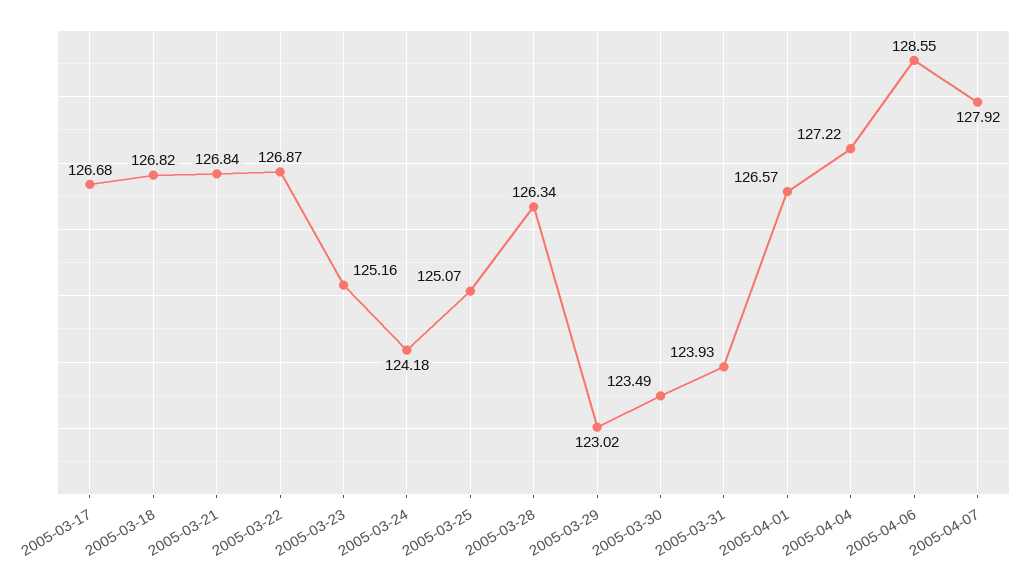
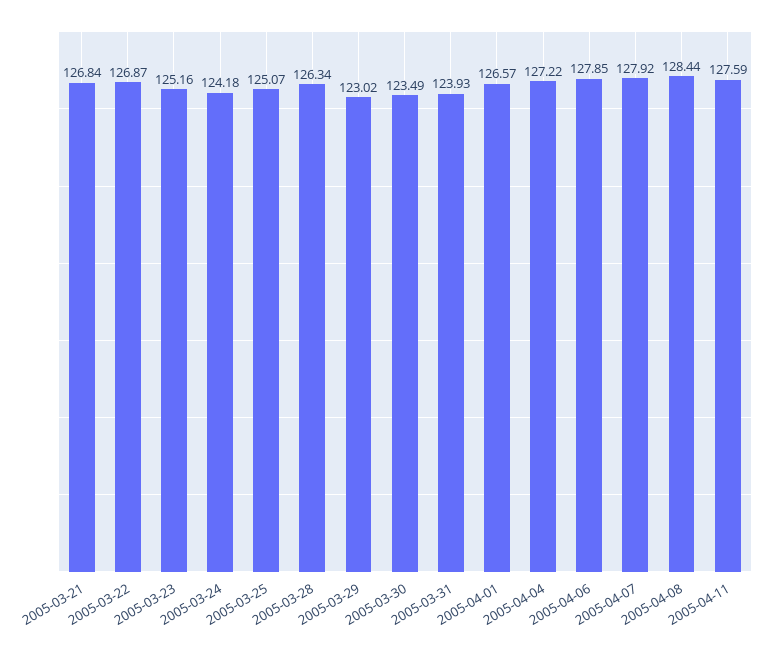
2005-03-17: 126.68 -> none
2005-03-18: 126.82 -> none
2005-04-06: 128.55 -> 127.85
2005-04-08: none -> 128.44
2005-04-11: none -> 127.59

